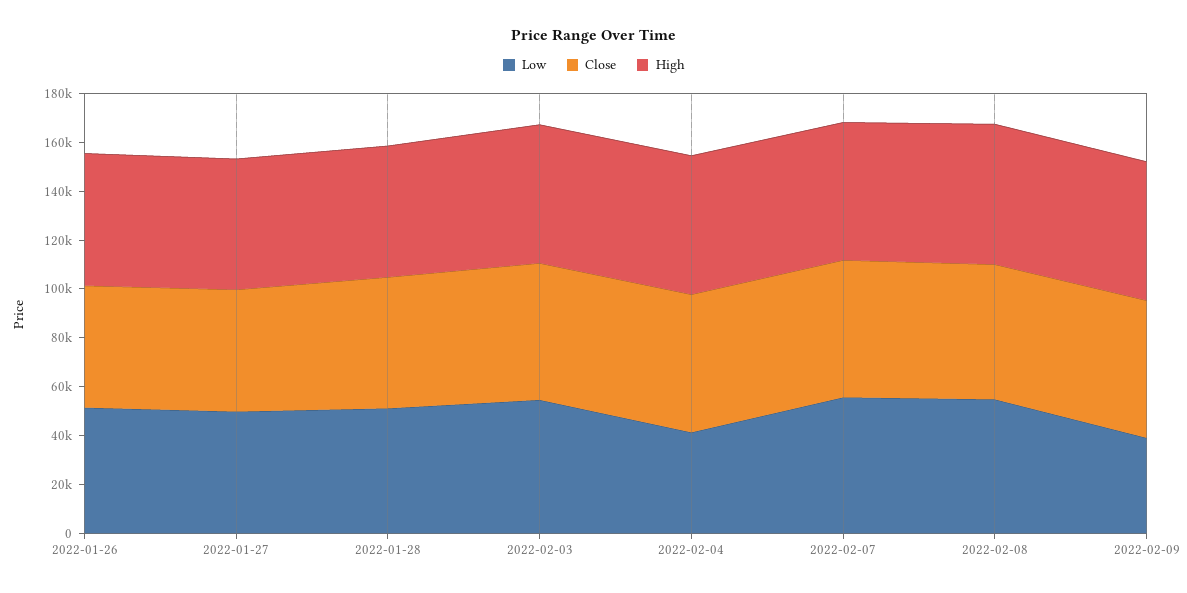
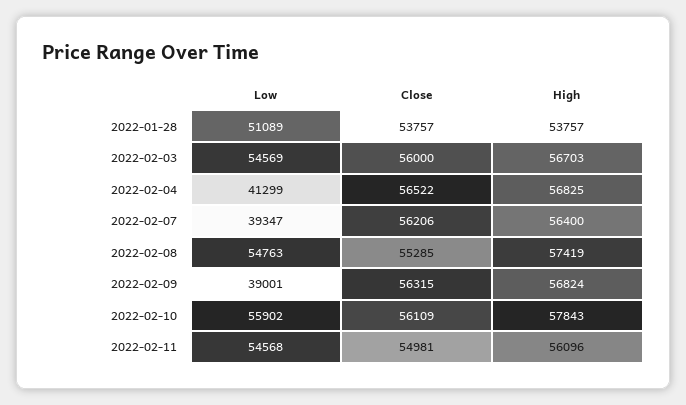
Low, 2022-01-26: 50000 -> none
Close, 2022-01-26: 50000 -> none
High, 2022-01-26: 55000 -> none
Low, 2022-01-27: 50000 -> none
Close, 2022-01-27: 50000 -> none
High, 2022-01-27: 55000 -> none
Low, 2022-02-07: 55000 -> 39347
Low, 2022-02-10: none -> 55902
Close, 2022-02-10: none -> 56109
High, 2022-02-10: none -> 57843
Low, 2022-02-11: none -> 54568
Close, 2022-02-11: none -> 54981
High, 2022-02-11: none -> 56096

